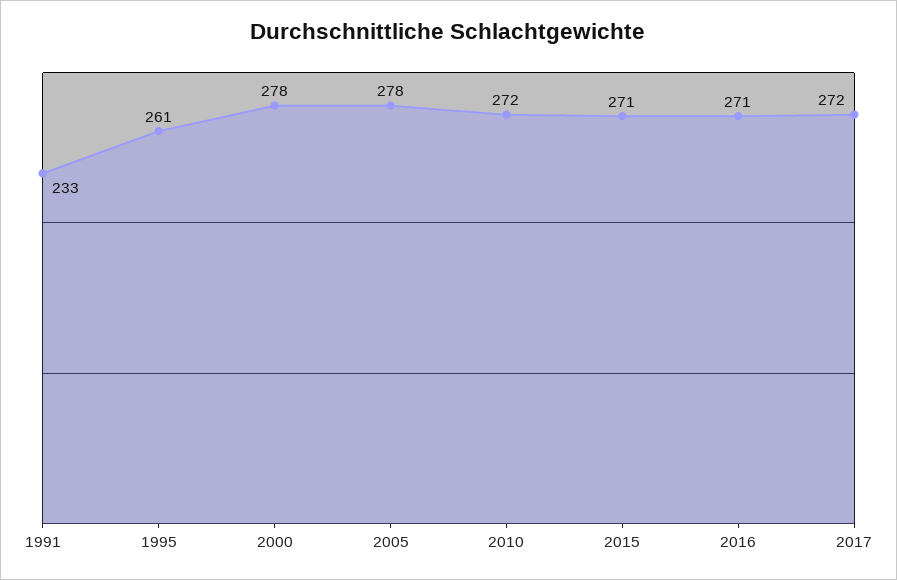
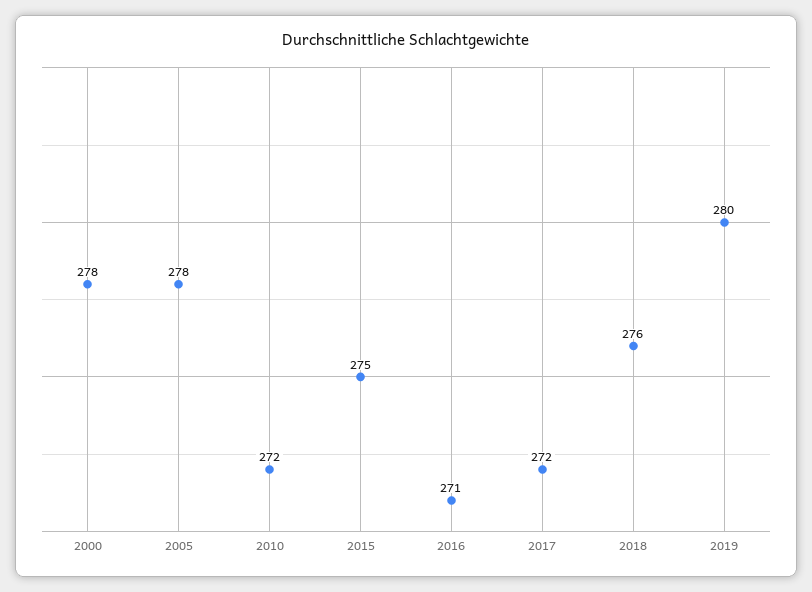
1991: 233 -> none
1995: 261 -> none
2015: 271 -> 275
2018: none -> 276
2019: none -> 280

